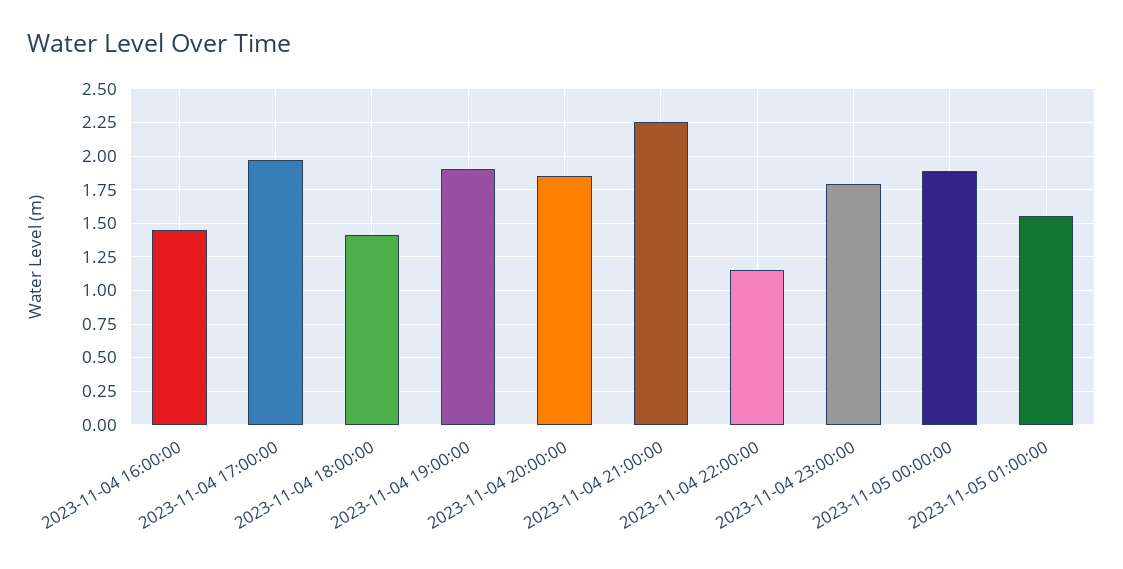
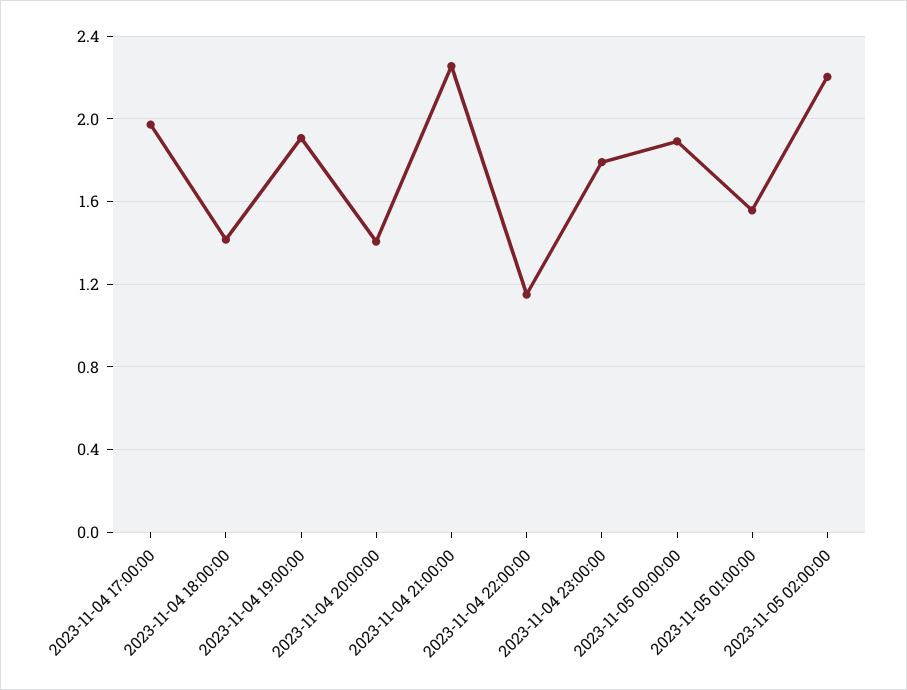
2023-11-04 16:00:00: 1.45 -> none
2023-11-04 20:00:00: 1.85 -> 1.4
2023-11-05 02:00:00: none -> 2.2

